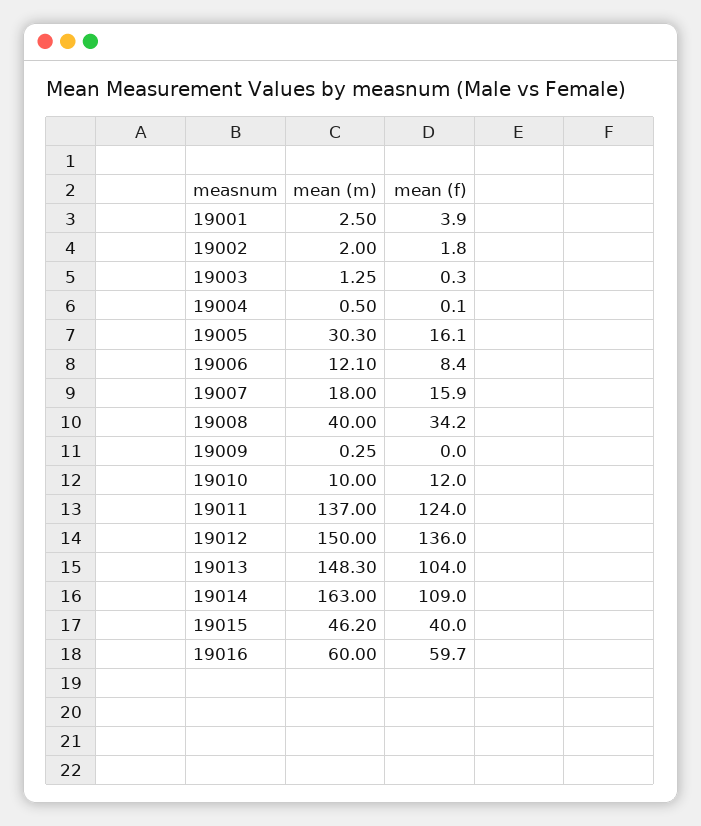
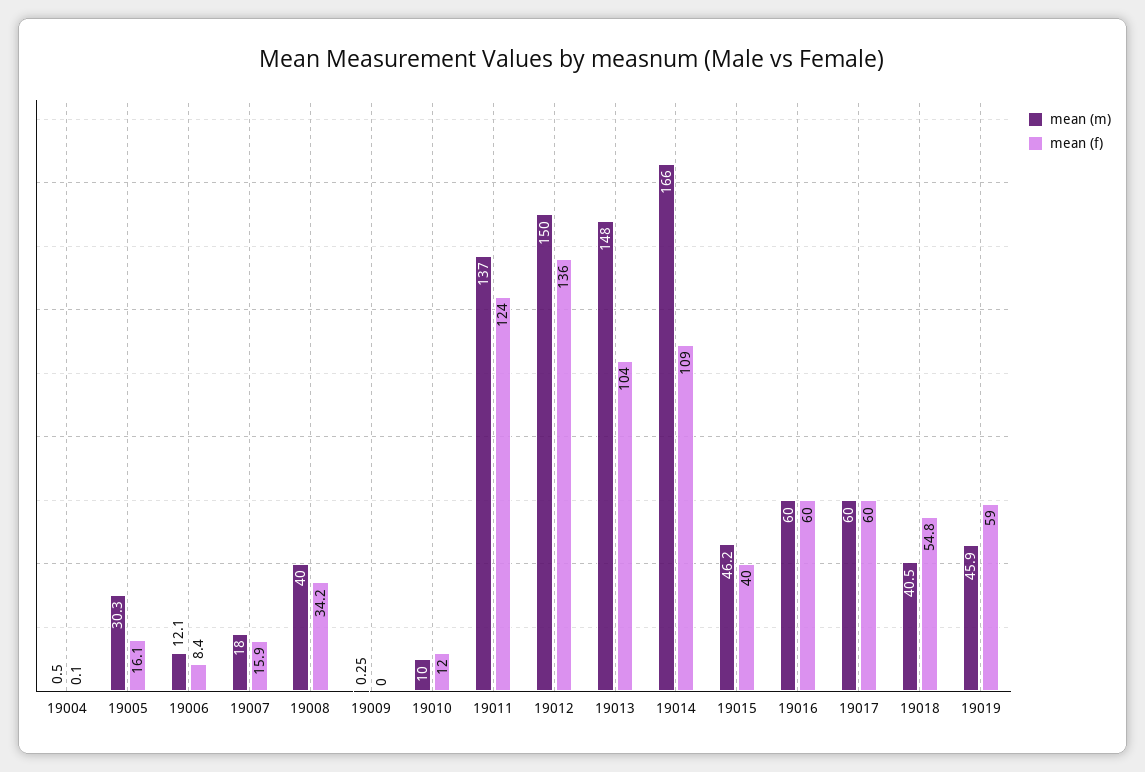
mean (m), 19001: 2.5 -> none
mean (f), 19001: 3.9 -> none
mean (m), 19002: 2 -> none
mean (f), 19002: 1.8 -> none
mean (m), 19003: 1.25 -> none
mean (f), 19003: 0.3 -> none
mean (m), 19013: 148.3 -> 148
mean (m), 19014: 163 -> 166
mean (f), 19016: 59.7 -> 60
mean (m), 19017: none -> 60
mean (f), 19017: none -> 60
mean (m), 19018: none -> 40.5
mean (f), 19018: none -> 54.8
mean (m), 19019: none -> 45.9
mean (f), 19019: none -> 59

